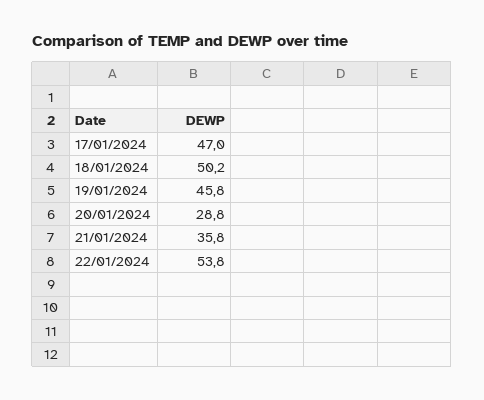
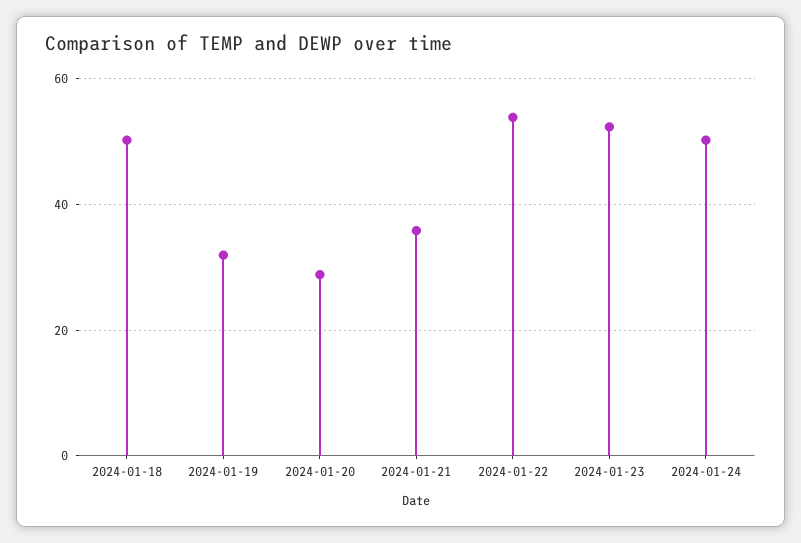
17/01/2024: 47 -> none
19/01/2024: 45.8 -> 32
2024-01-23: none -> 52
2024-01-24: none -> 50

